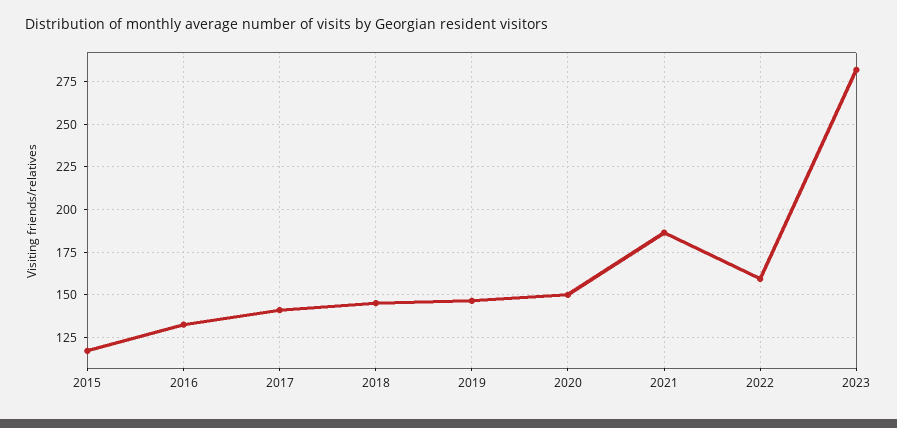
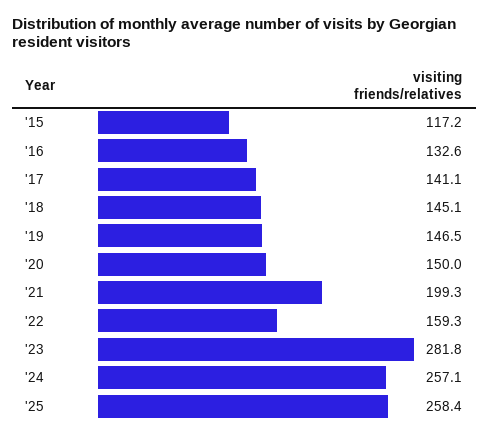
2021: 185 -> 199.3
'24: none -> 257.1
'25: none -> 258.4

